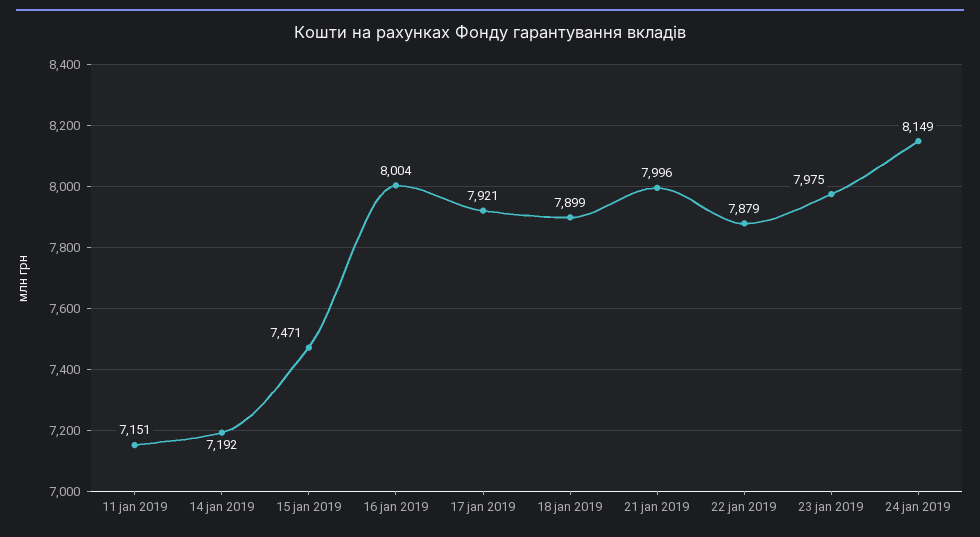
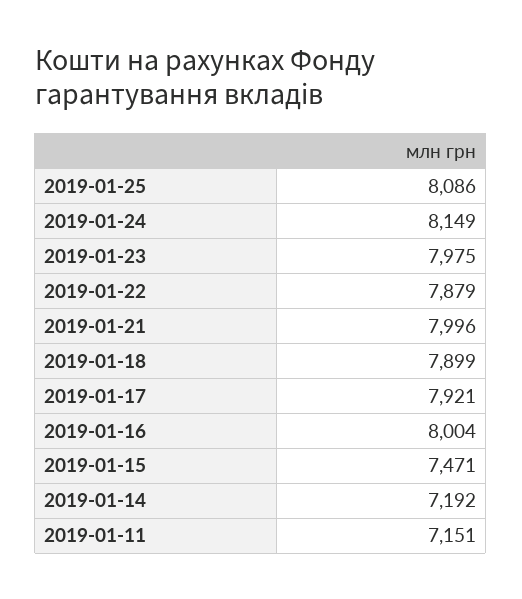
2019-01-25: none -> 8086

